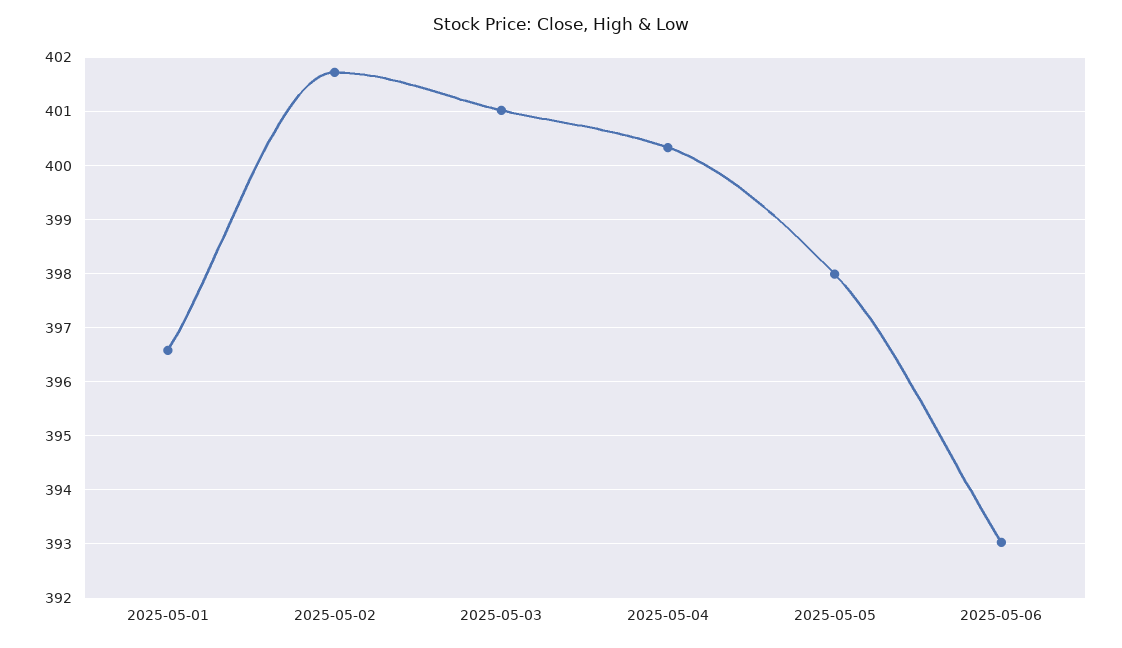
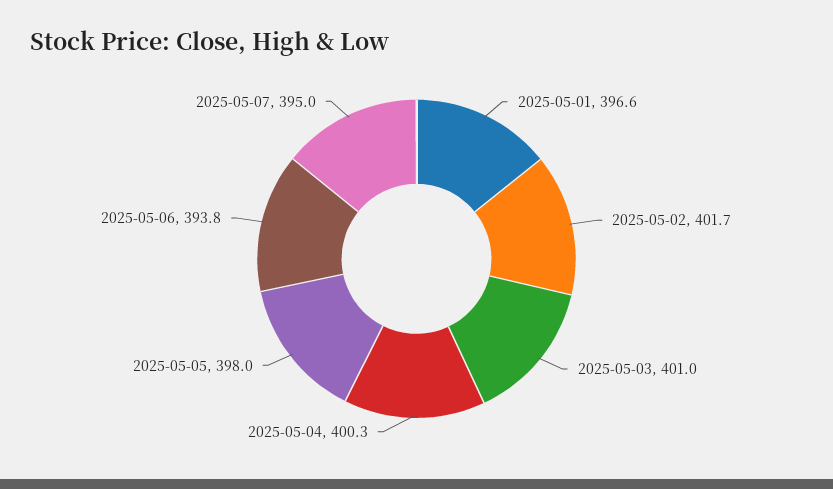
2025-05-06: 393 -> 393.8
2025-05-07: none -> 395

